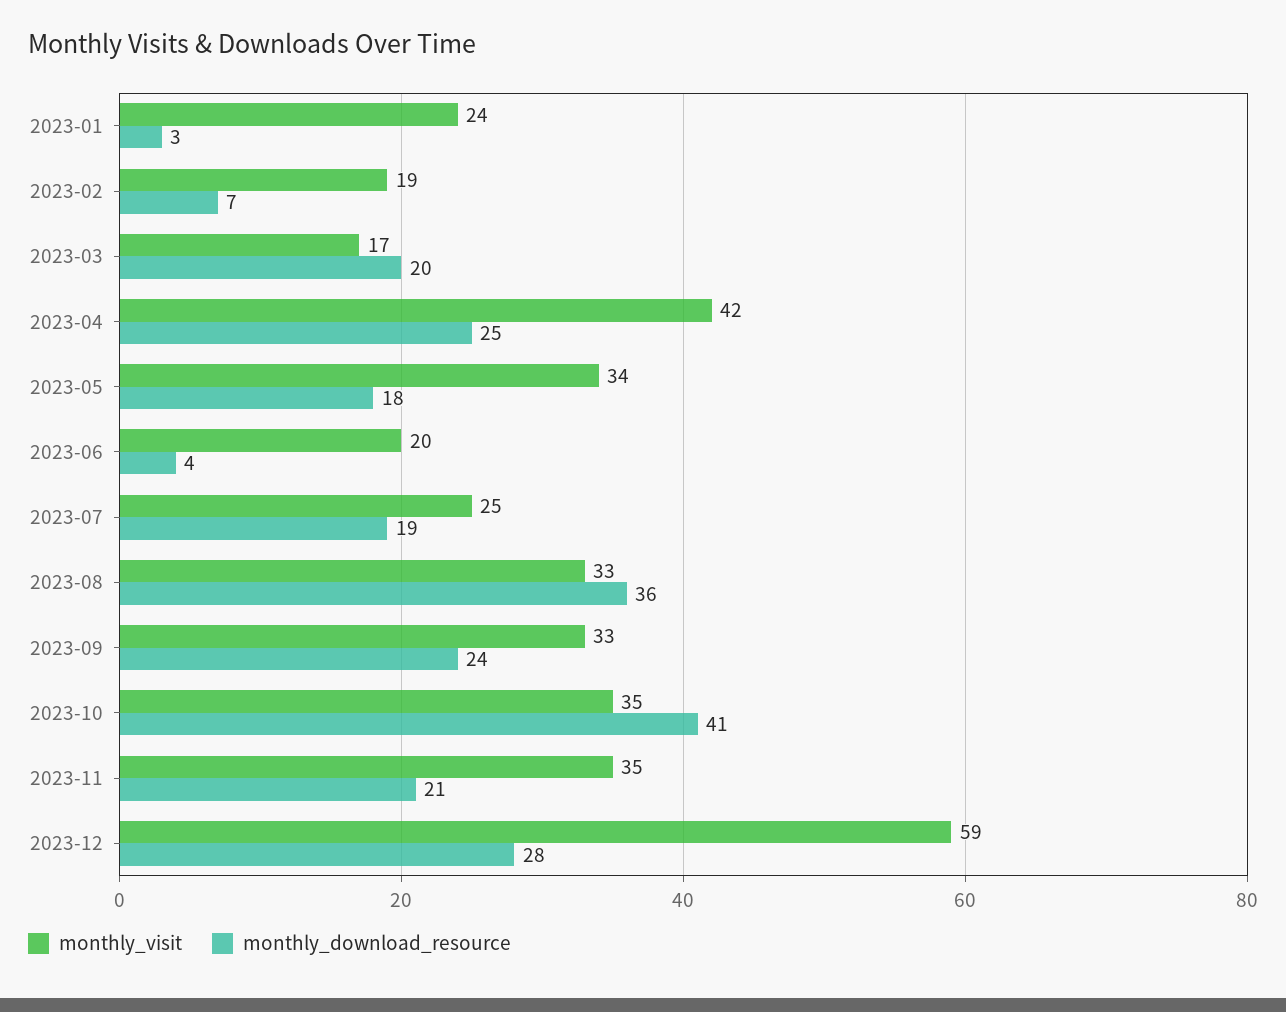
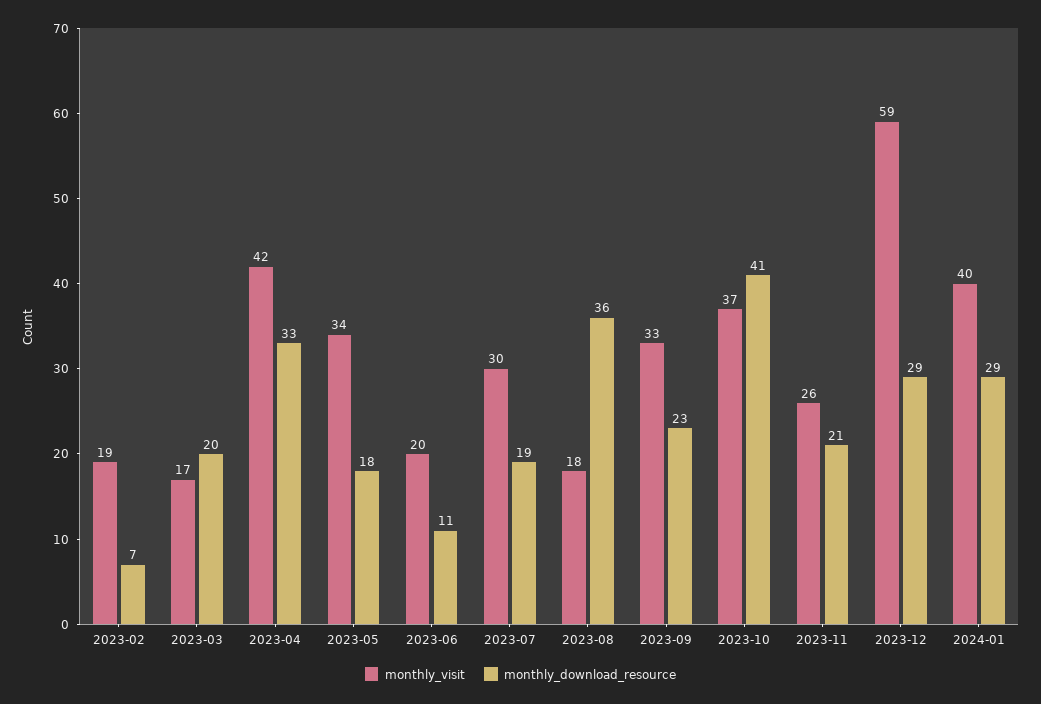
monthly_visit, 2023-01: 24 -> none
monthly_download_resource, 2023-01: 3 -> none
monthly_download_resource, 2023-04: 25 -> 33
monthly_download_resource, 2023-06: 4 -> 11
monthly_visit, 2023-07: 25 -> 30
monthly_visit, 2023-08: 33 -> 18
monthly_download_resource, 2023-09: 24 -> 23
monthly_visit, 2023-10: 35 -> 37
monthly_visit, 2023-11: 35 -> 26
monthly_download_resource, 2023-12: 28 -> 29
monthly_visit, 2024-01: none -> 40
monthly_download_resource, 2024-01: none -> 29

